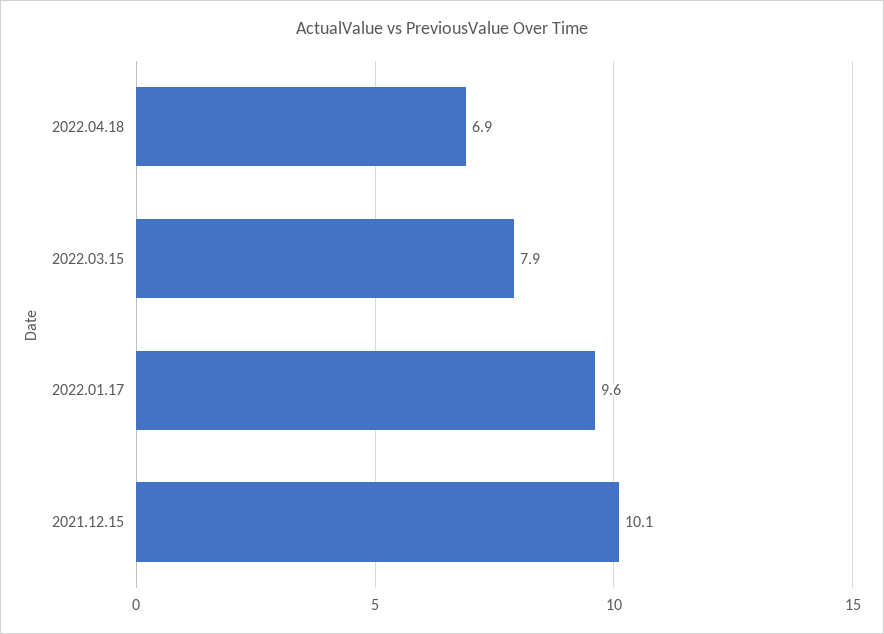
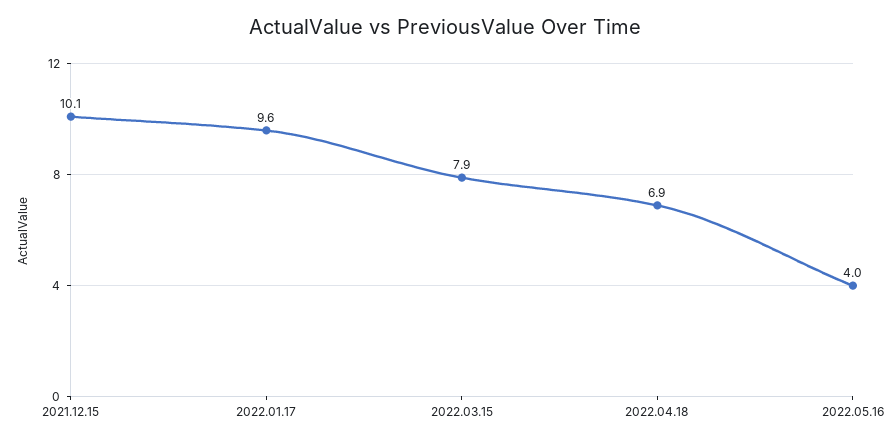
2022.05.16: none -> 4

